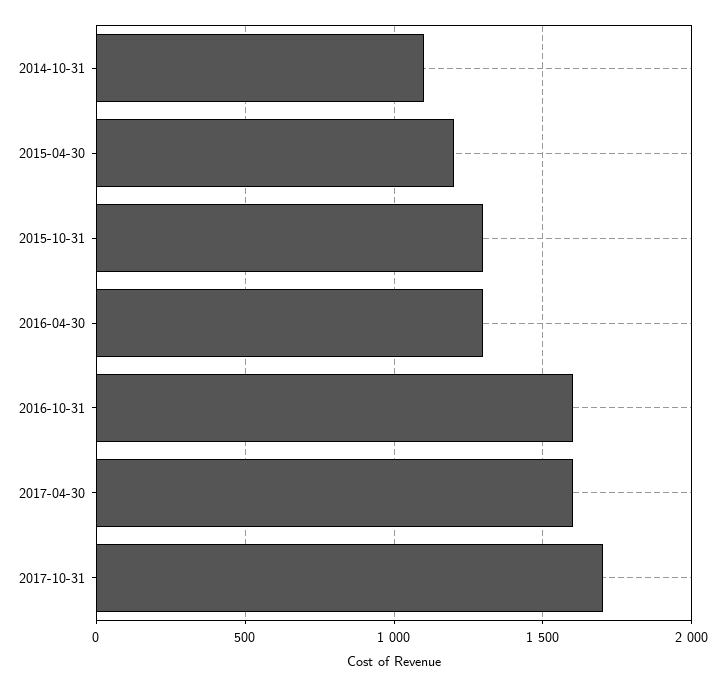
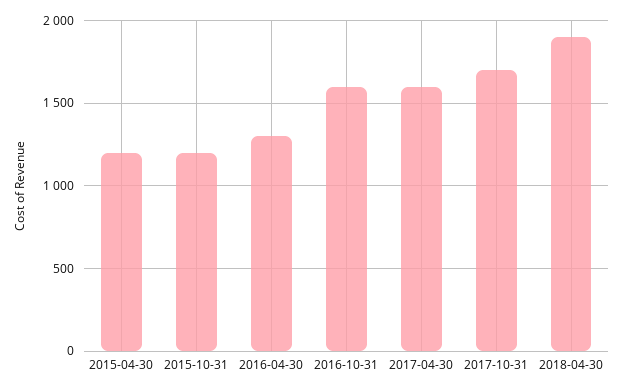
2014-10-31: 1100 -> none
2015-10-31: 1300 -> 1200
2018-04-30: none -> 1900

